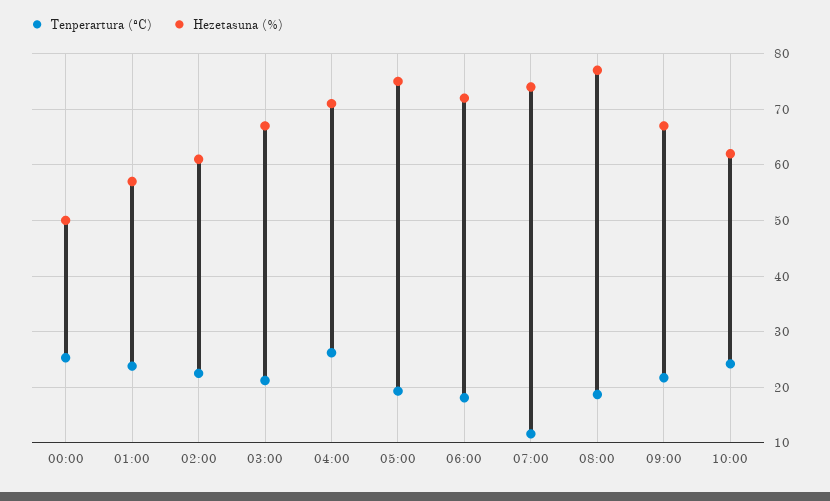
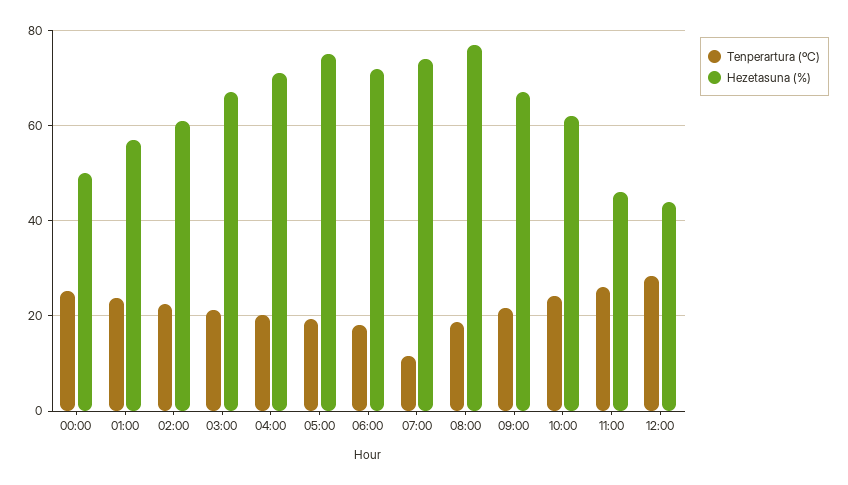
Tenperartura (ºC), 04:00: 26 -> 20
Tenperartura (ºC), 11:00: none -> 26
Hezetasuna (%), 11:00: none -> 46
Tenperartura (ºC), 12:00: none -> 28
Hezetasuna (%), 12:00: none -> 44

